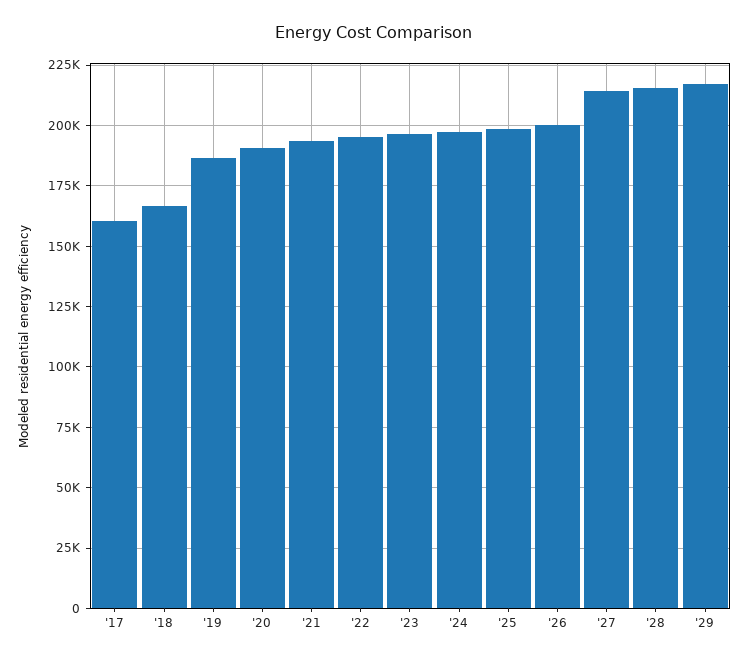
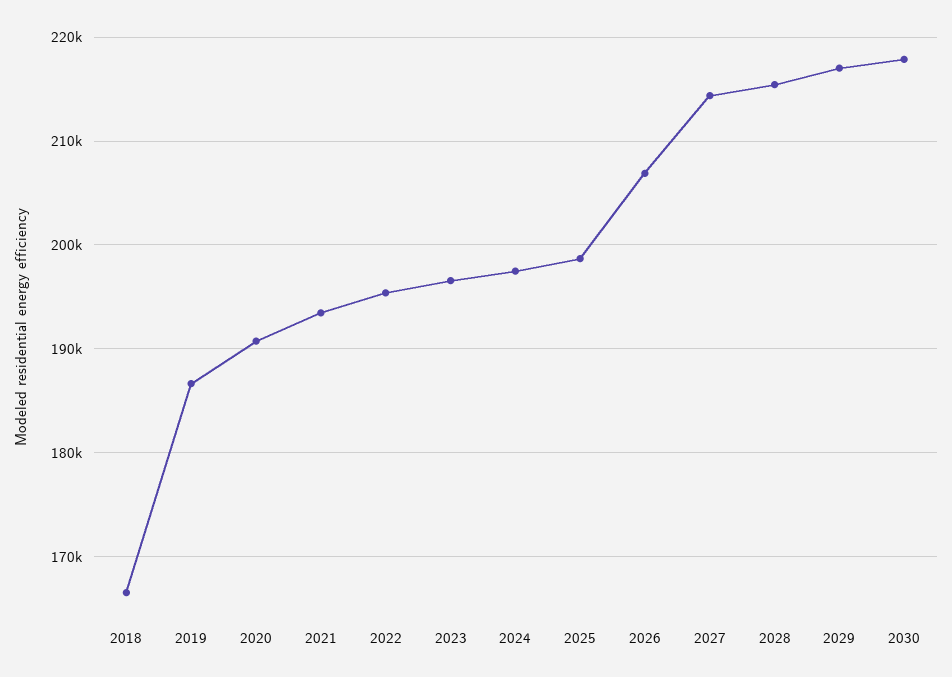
'17: 160000 -> none
'26: 200000 -> 207000
2030: none -> 218000

